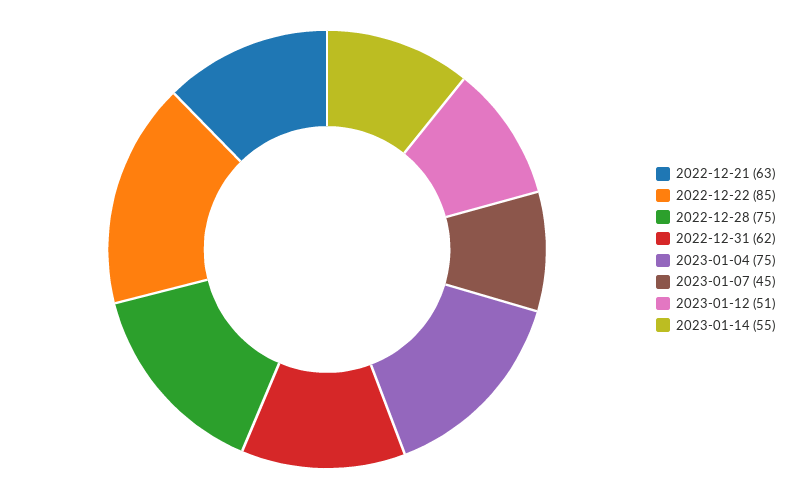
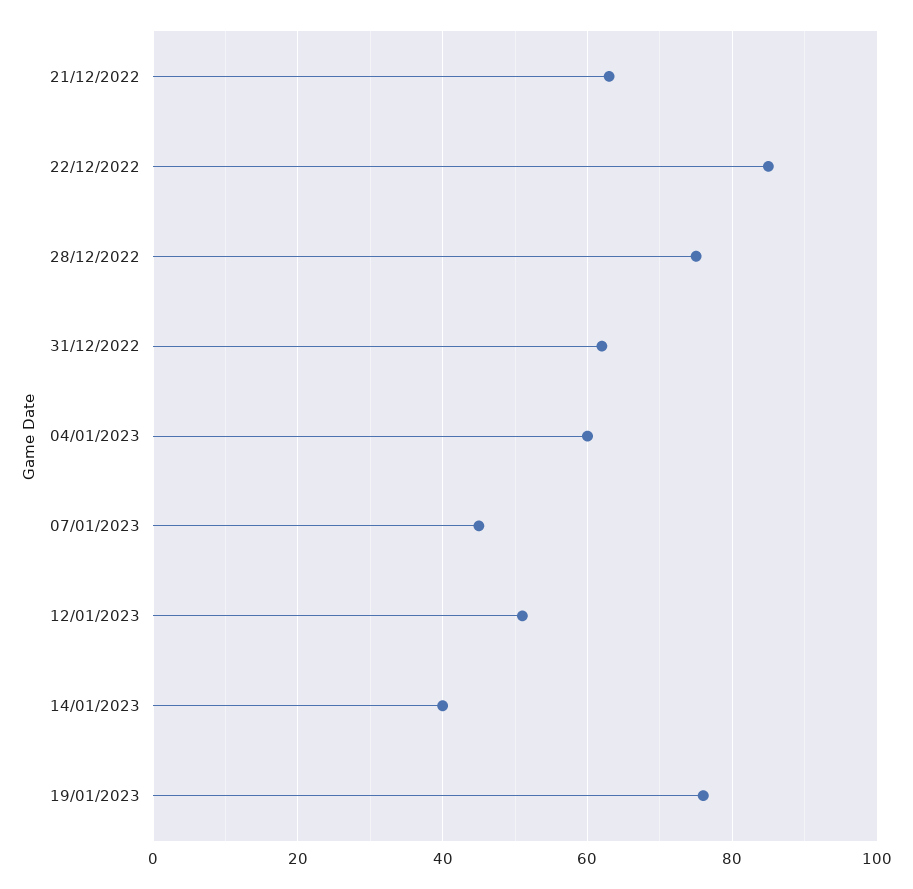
2023-01-04: 75 -> 60
2023-01-14: 55 -> 40
19/01/2023: none -> 75

